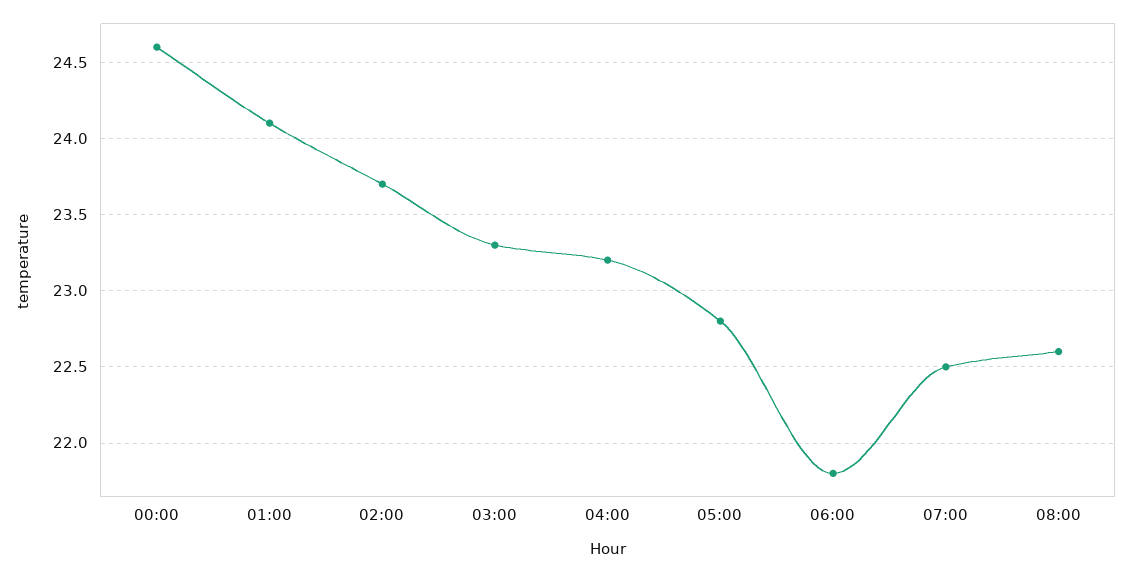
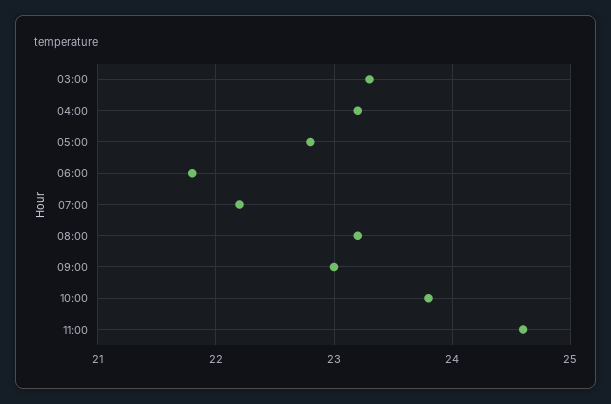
00:00: 24.6 -> none
01:00: 24.1 -> none
02:00: 23.7 -> none
07:00: 22.5 -> 22.2
08:00: 22.6 -> 23.2
09:00: none -> 23
10:00: none -> 23.8
11:00: none -> 24.6

